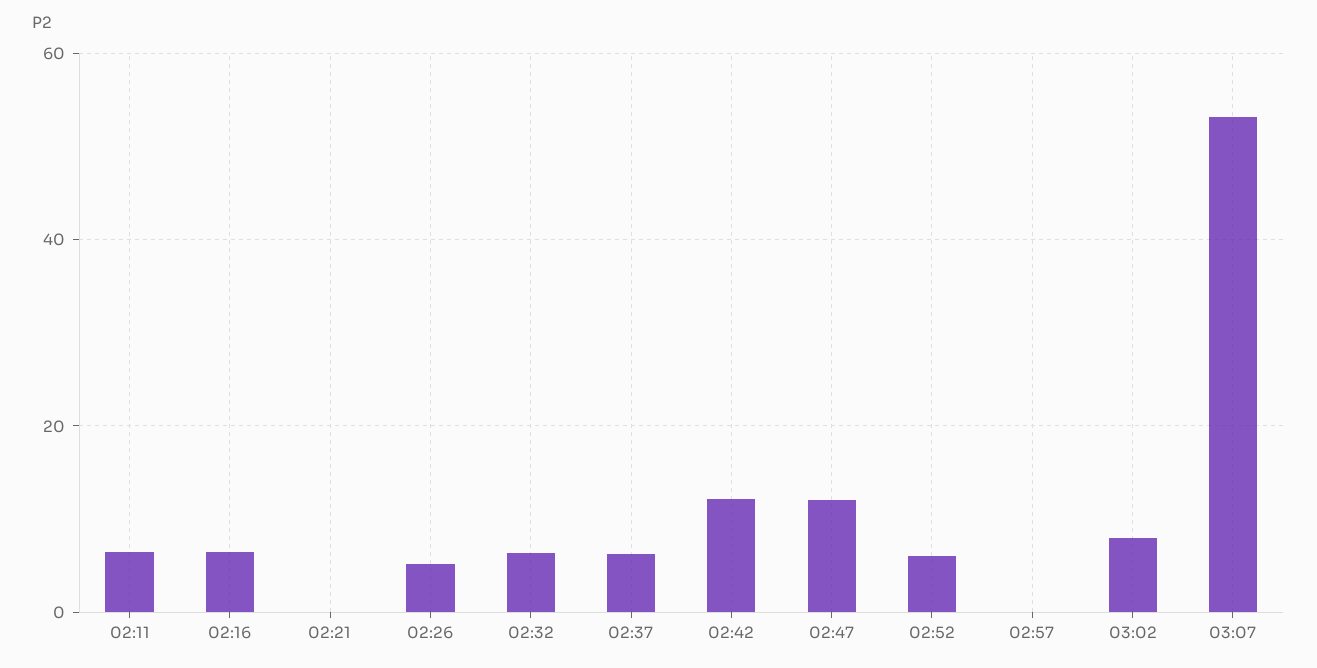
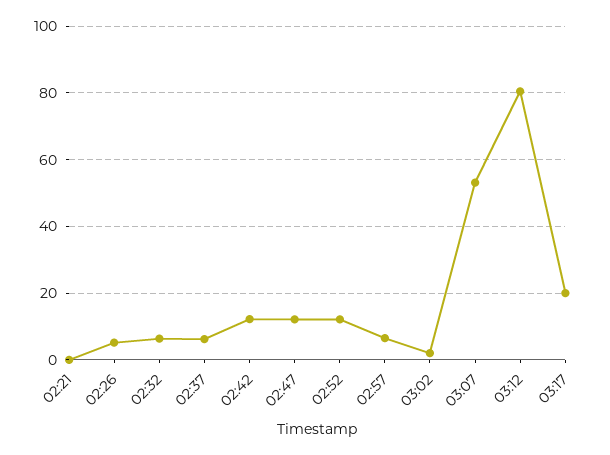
02:11: 6 -> none
02:16: 6 -> none
02:52: 6 -> 12
02:57: 0 -> 6
03:02: 8 -> 2
03:12: none -> 80
03:17: none -> 20

